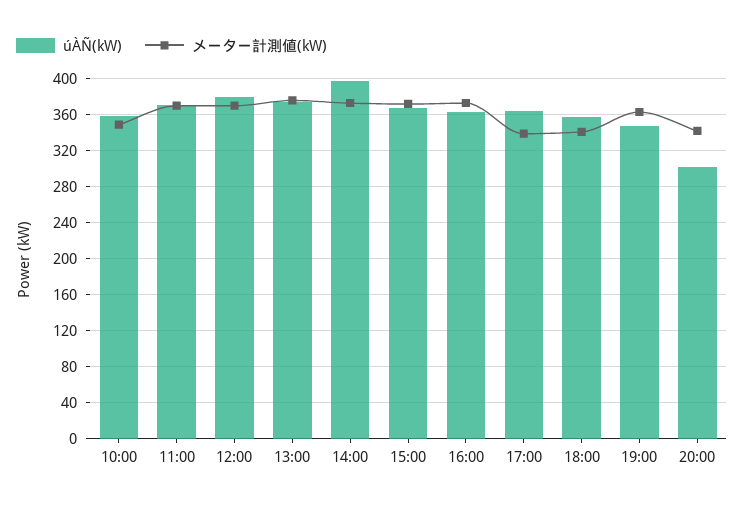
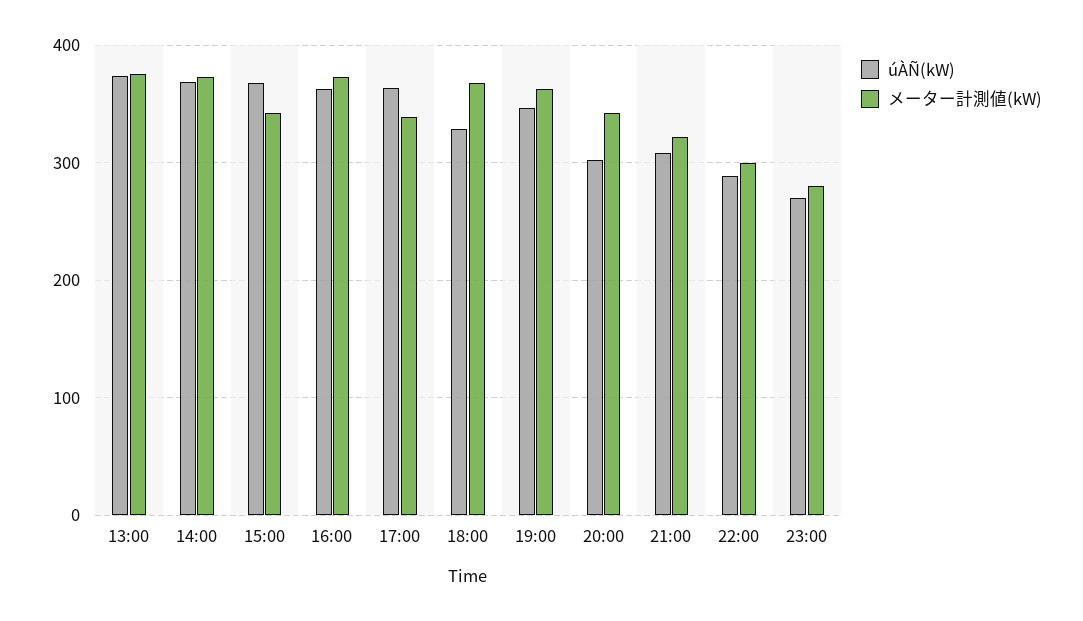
úÀÑ(kW), 10:00: 360 -> none
メーター計測値(kW), 10:00: 350 -> none
úÀÑ(kW), 11:00: 370 -> none
メーター計測値(kW), 11:00: 370 -> none
úÀÑ(kW), 12:00: 380 -> none
メーター計測値(kW), 12:00: 370 -> none
úÀÑ(kW), 14:00: 400 -> 370
メーター計測値(kW), 15:00: 370 -> 340
úÀÑ(kW), 18:00: 360 -> 330
メーター計測値(kW), 18:00: 340 -> 370
úÀÑ(kW), 21:00: none -> 310
メーター計測値(kW), 21:00: none -> 320
úÀÑ(kW), 22:00: none -> 290
メーター計測値(kW), 22:00: none -> 300
úÀÑ(kW), 23:00: none -> 270
メーター計測値(kW), 23:00: none -> 280

